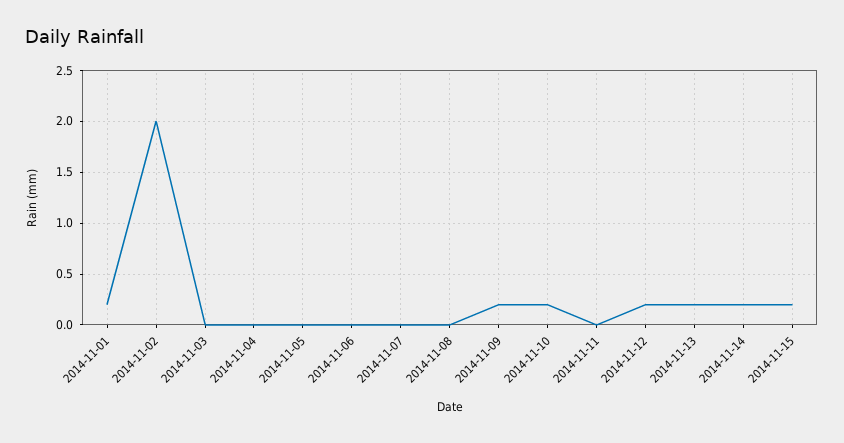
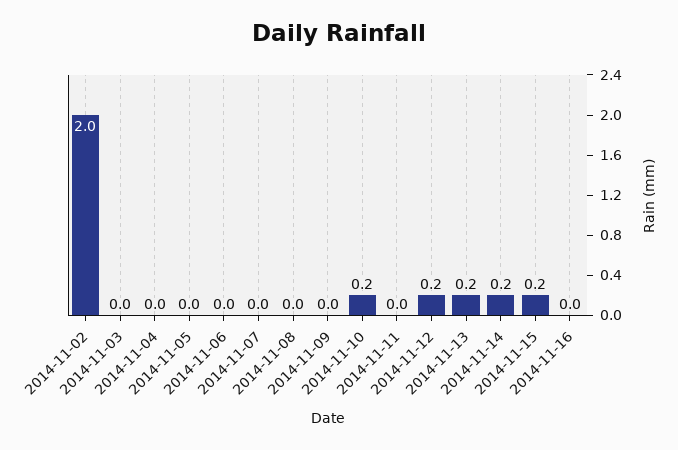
2014-11-01: 0.2 -> none
2014-11-09: 0.2 -> 0
2014-11-16: none -> 0

